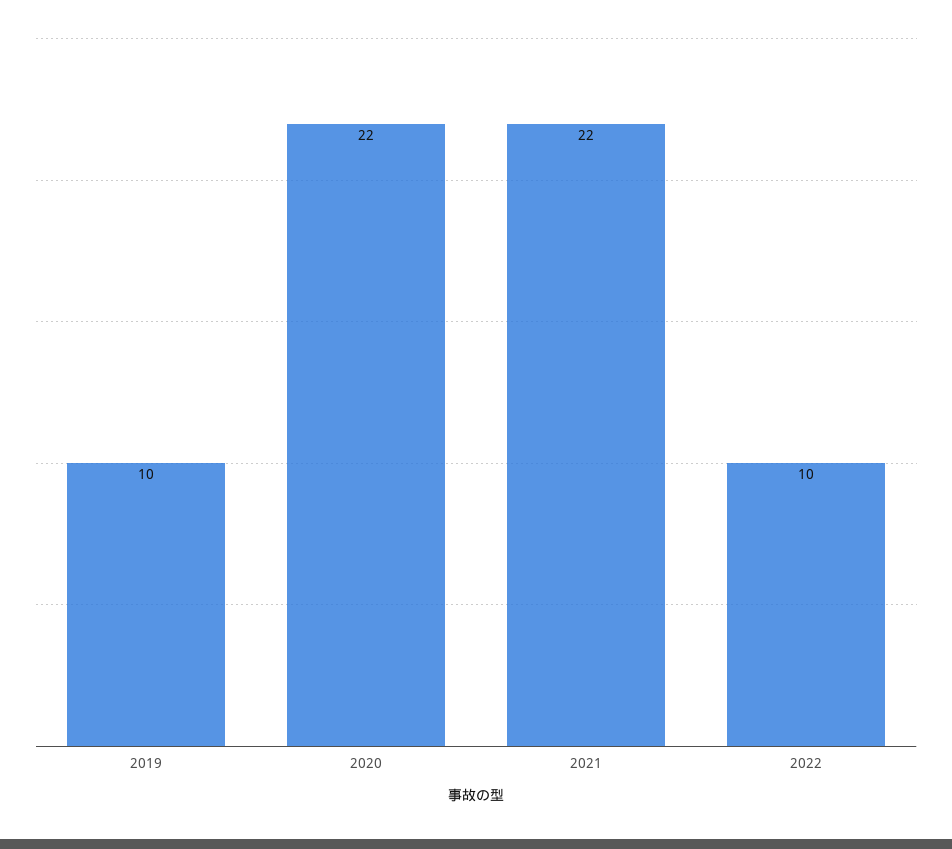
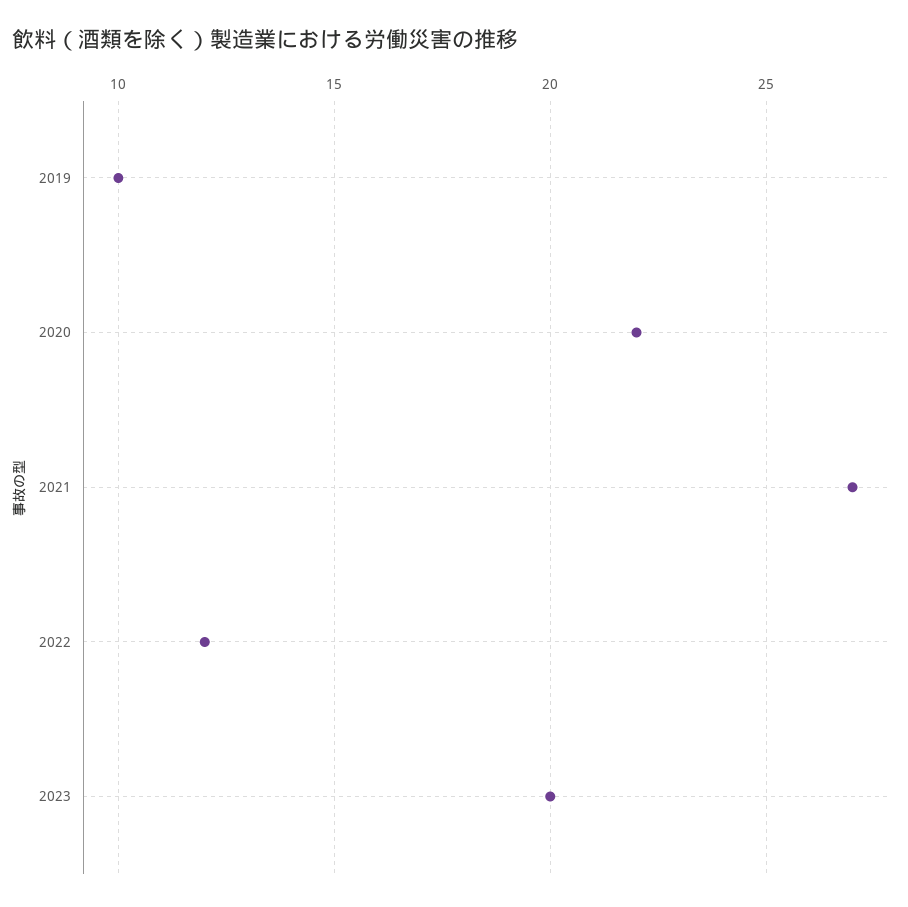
2021: 22 -> 27
2022: 10 -> 12
2023: none -> 20

